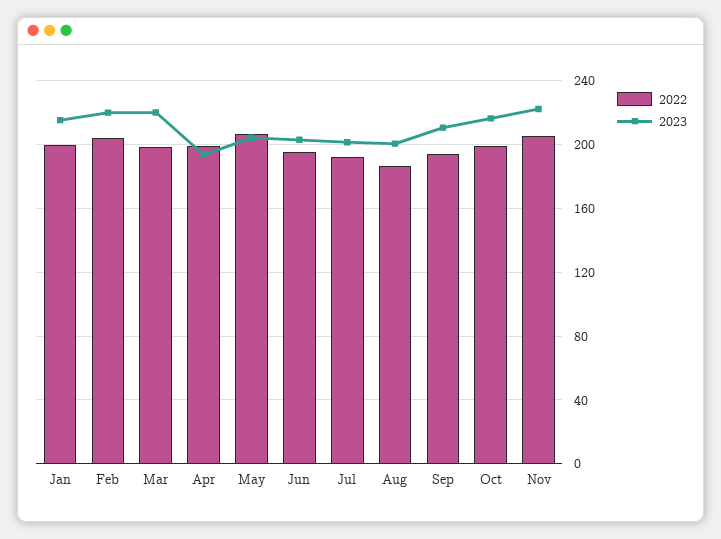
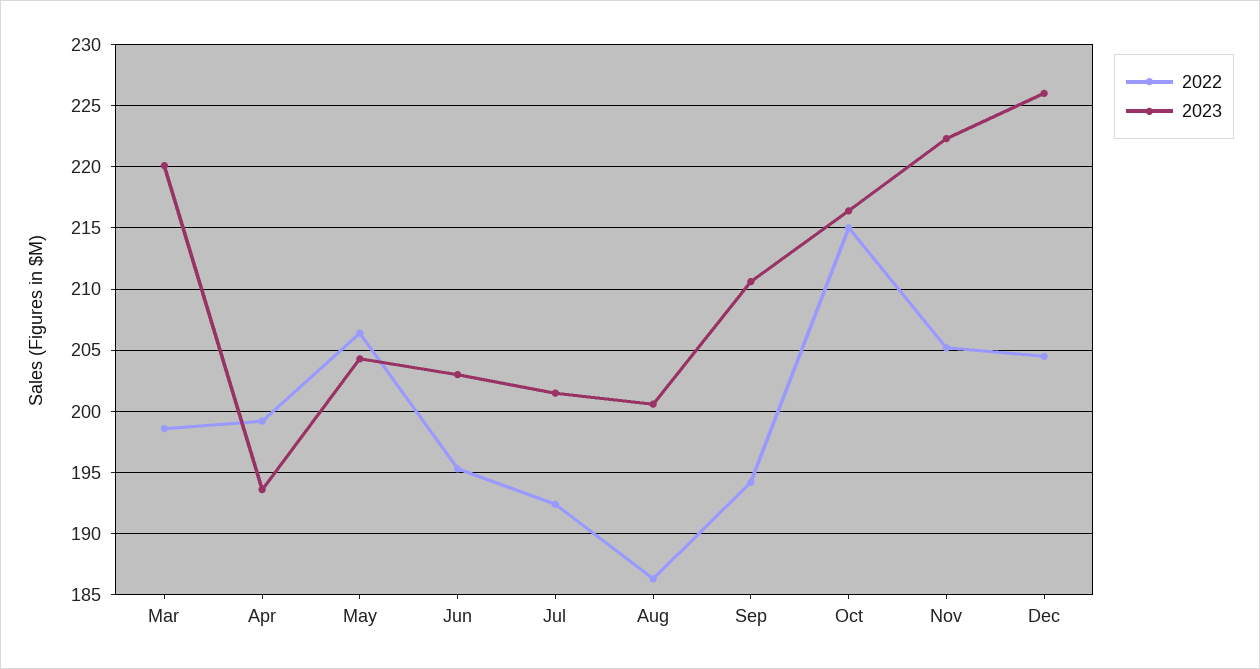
2022, Jan: 200 -> none
2023, Jan: 215 -> none
2022, Feb: 205 -> none
2023, Feb: 220 -> none
2022, Oct: 200 -> 215
2022, Dec: none -> 204.5
2023, Dec: none -> 226

